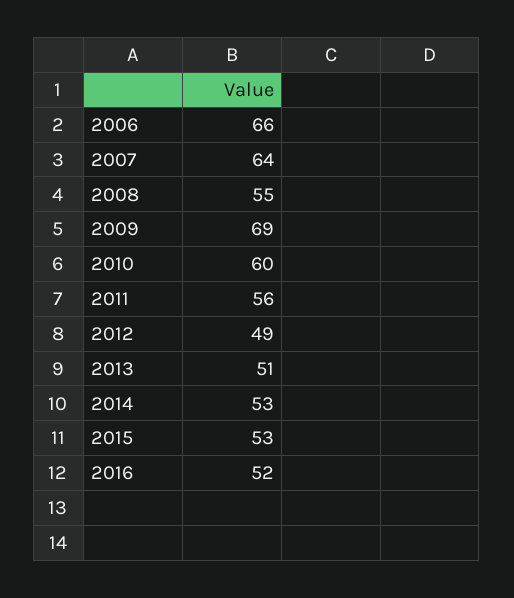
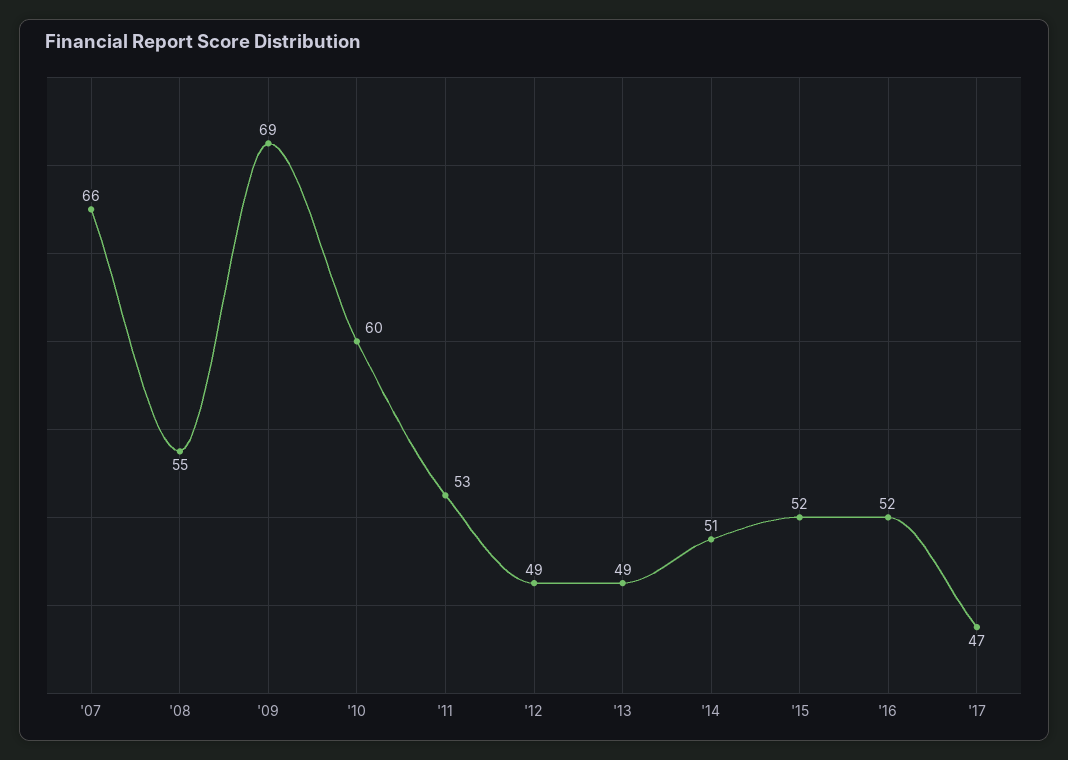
2006: 66 -> none
2007: 64 -> 66
2011: 56 -> 53
2013: 51 -> 49
2014: 53 -> 51
2015: 53 -> 52
'17: none -> 47

